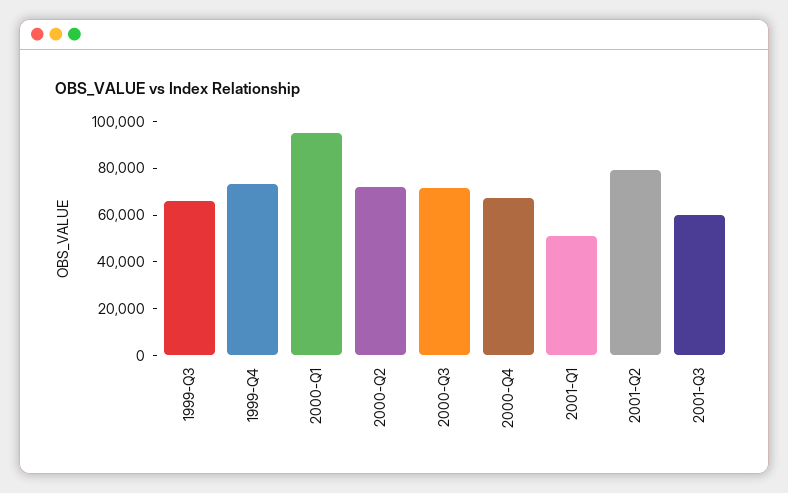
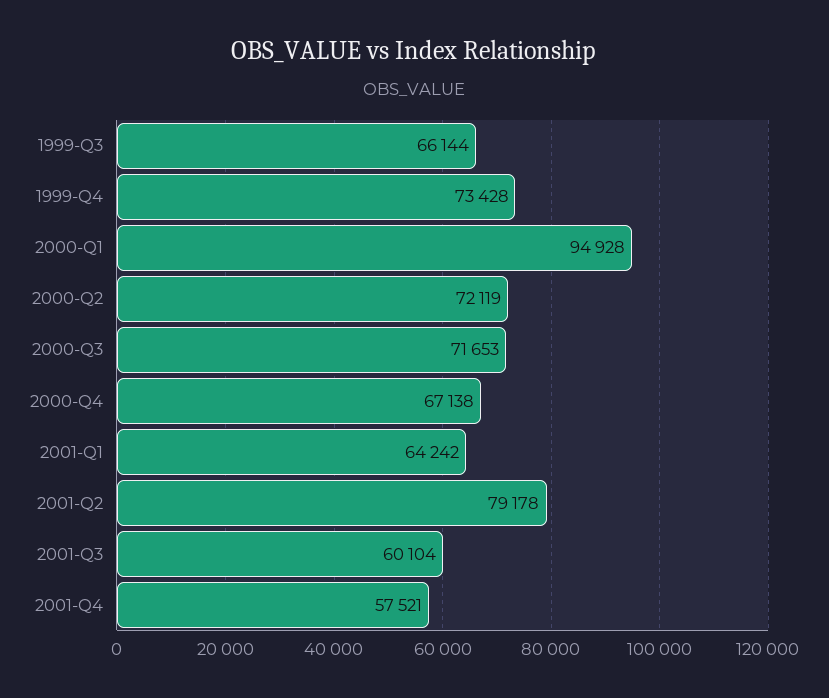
2001-Q1: 50000 -> 64242
2001-Q4: none -> 57521

